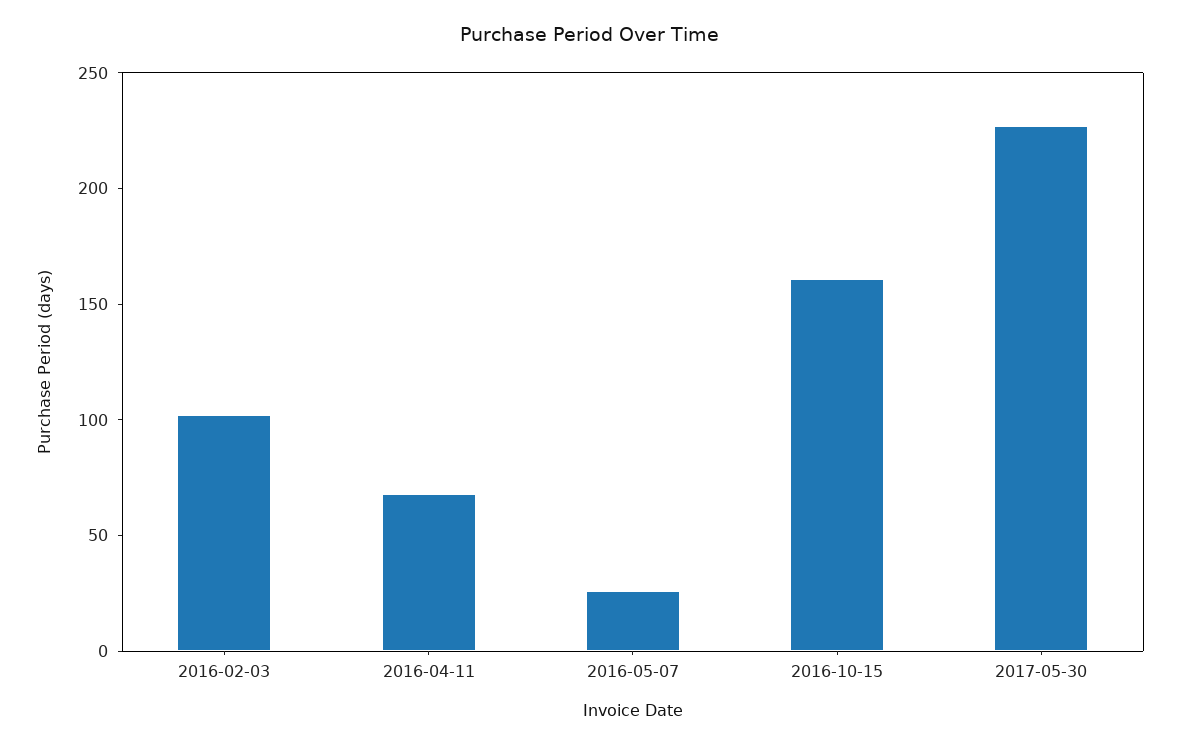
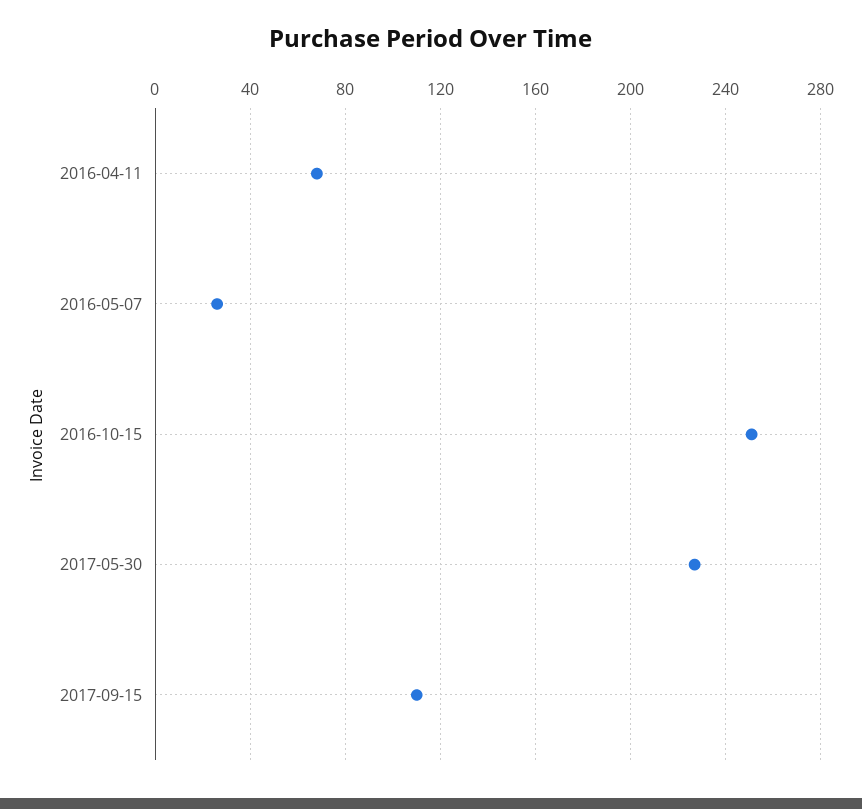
2016-02-03: 100 -> none
2016-10-15: 160 -> 250
2017-09-15: none -> 110

